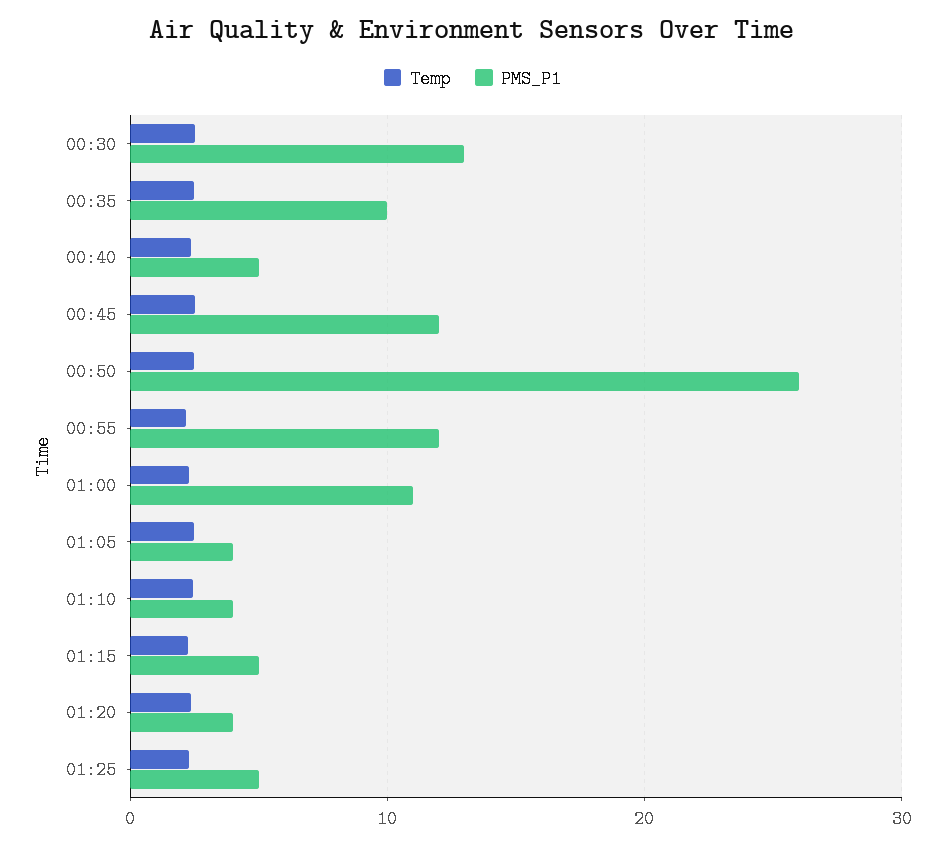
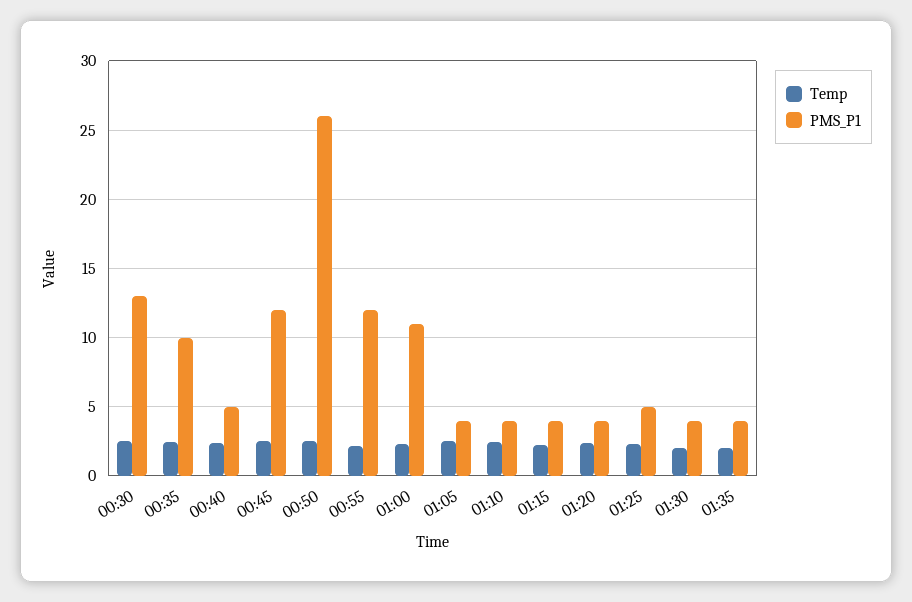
PMS_P1, 01:15: 5 -> 4
Temp, 01:30: none -> 2
PMS_P1, 01:30: none -> 4
Temp, 01:35: none -> 2
PMS_P1, 01:35: none -> 4

